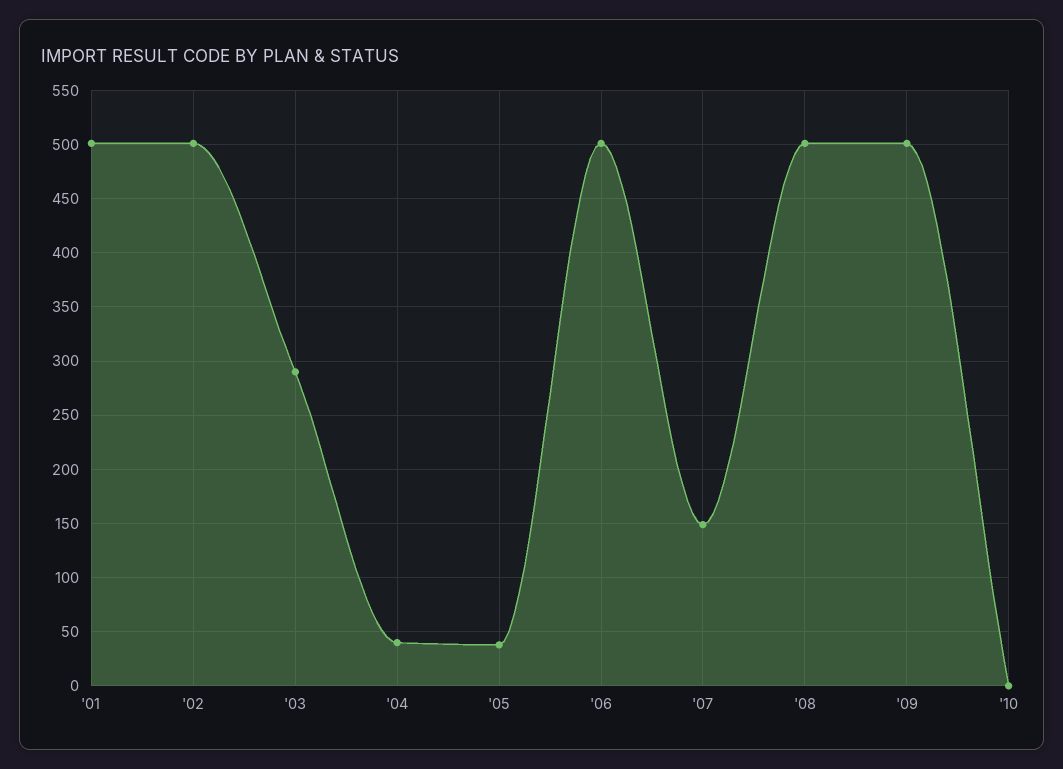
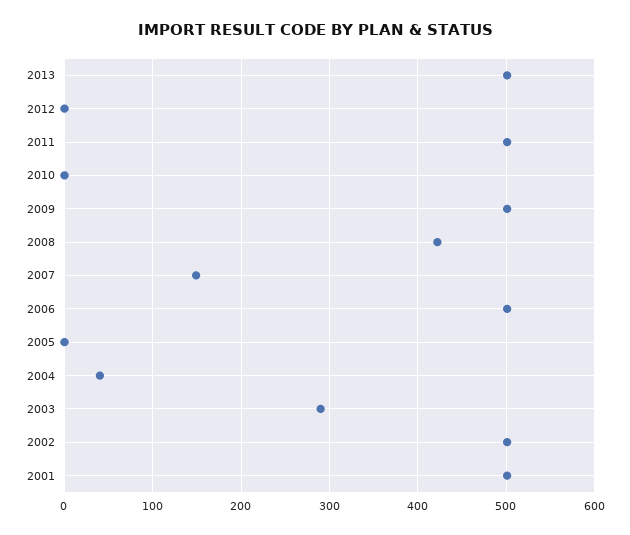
'05: 40 -> 0
'08: 500 -> 420
2013: none -> 500
2012: none -> 0
2011: none -> 500

